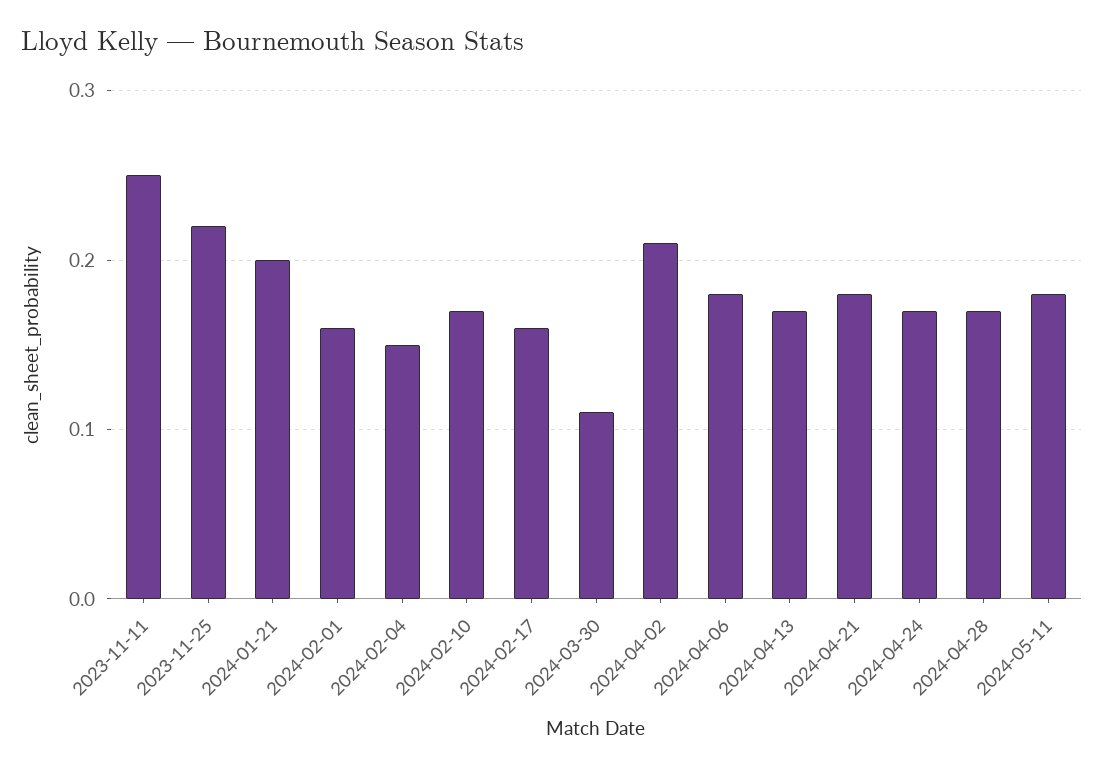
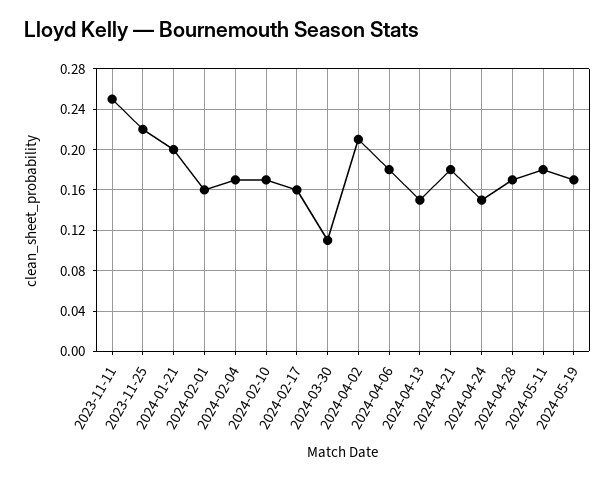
2024-02-04: 0.15 -> 0.17
2024-04-13: 0.17 -> 0.15
2024-04-24: 0.17 -> 0.15
2024-05-19: none -> 0.17

